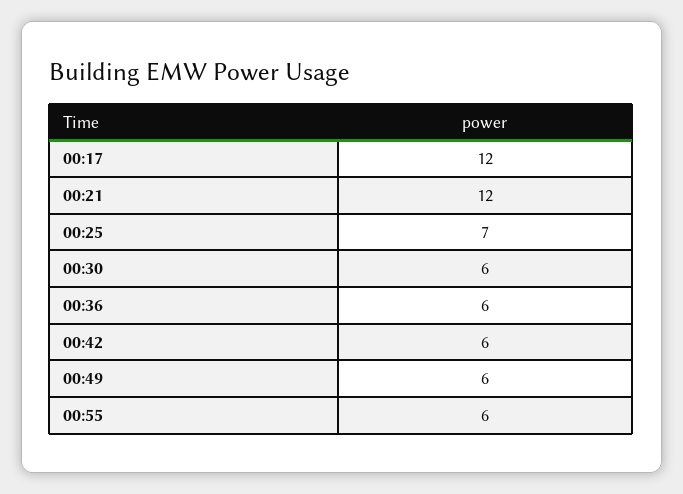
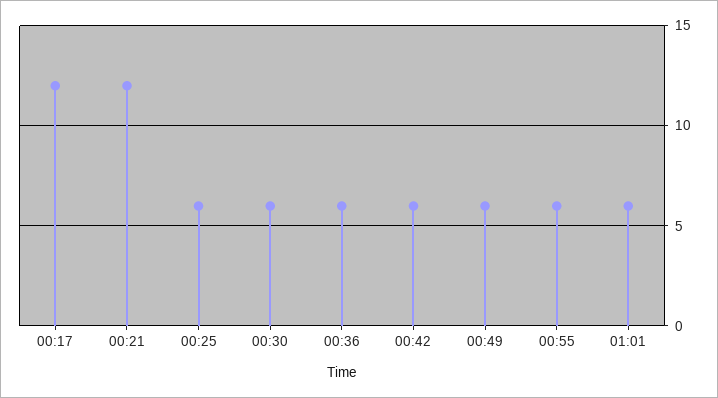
00:25: 7 -> 6
01:01: none -> 6

